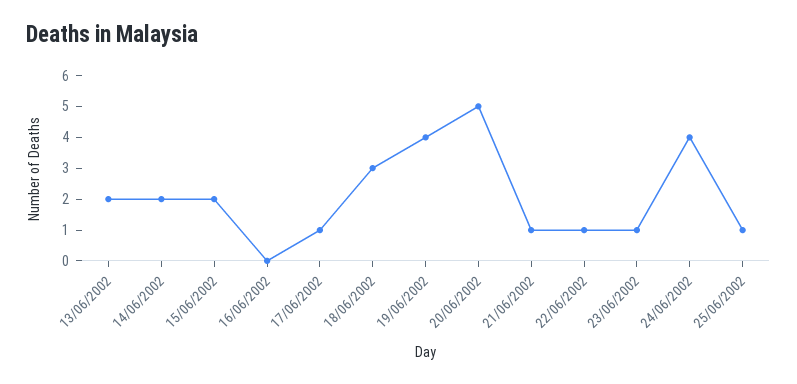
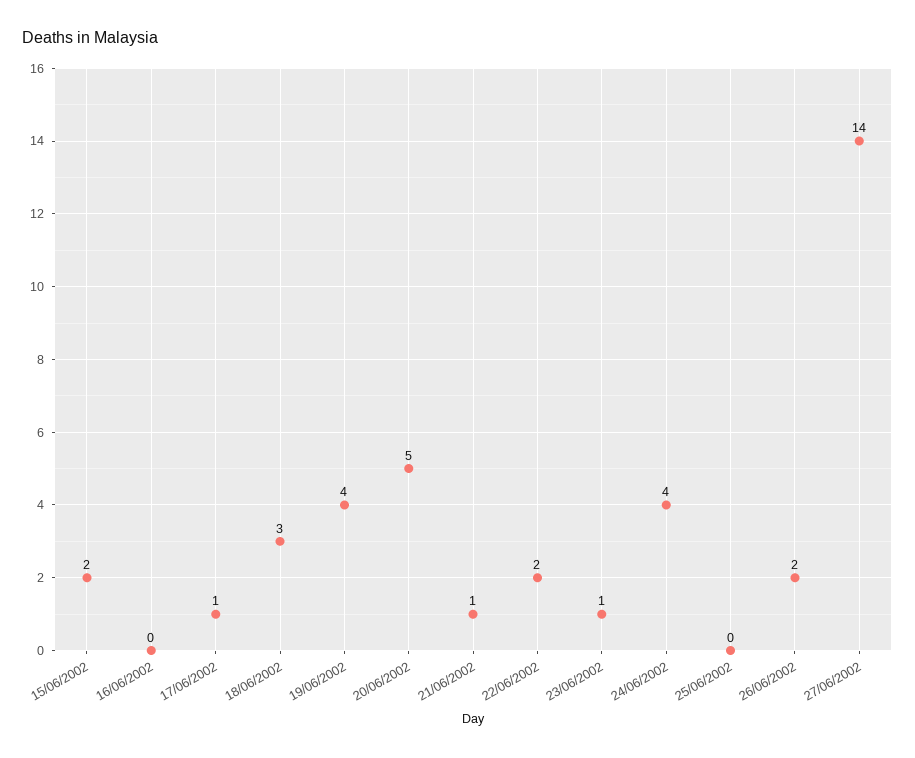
13/06/2002: 2 -> none
14/06/2002: 2 -> none
22/06/2002: 1 -> 2
25/06/2002: 1 -> 0
26/06/2002: none -> 2
27/06/2002: none -> 14

